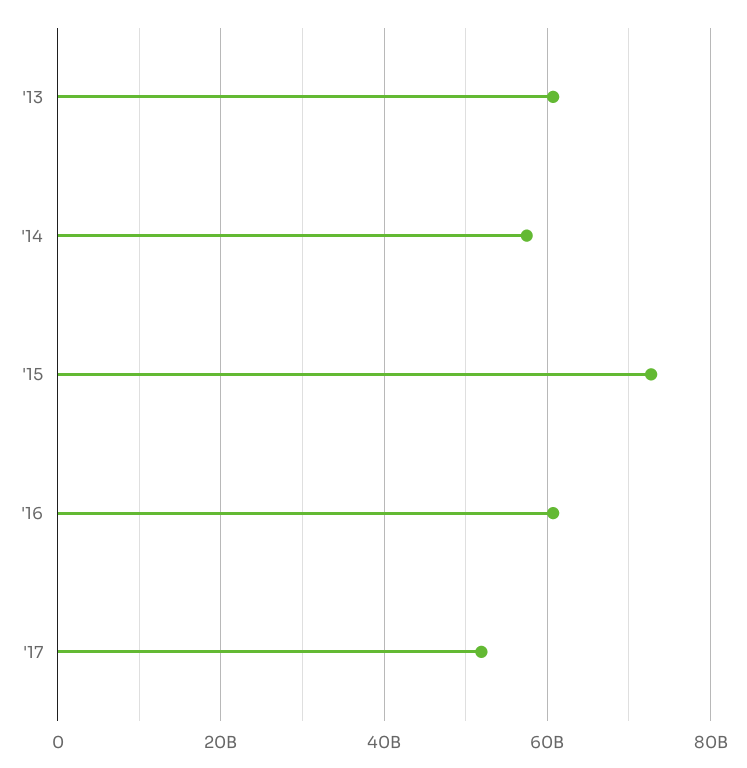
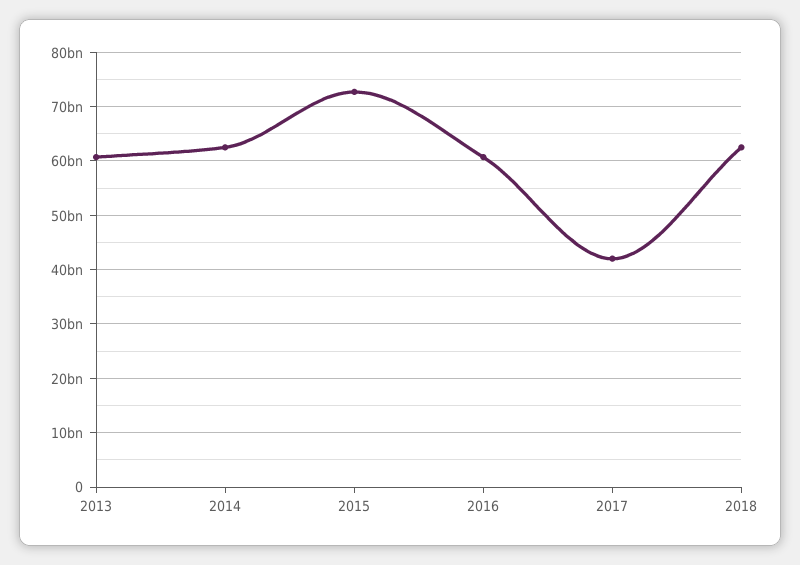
'14: 58000000000 -> 62000000000
'17: 52000000000 -> 42000000000
2018: none -> 62000000000

